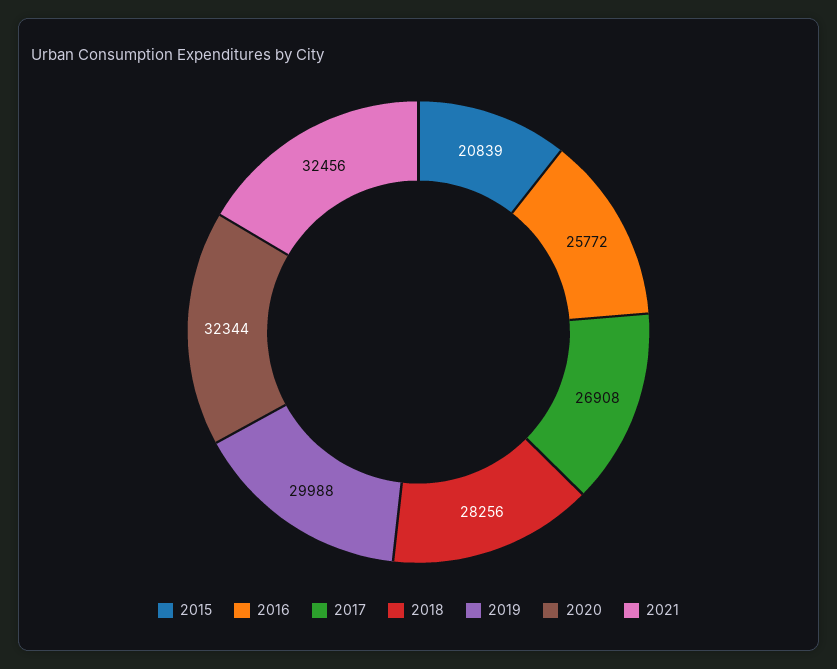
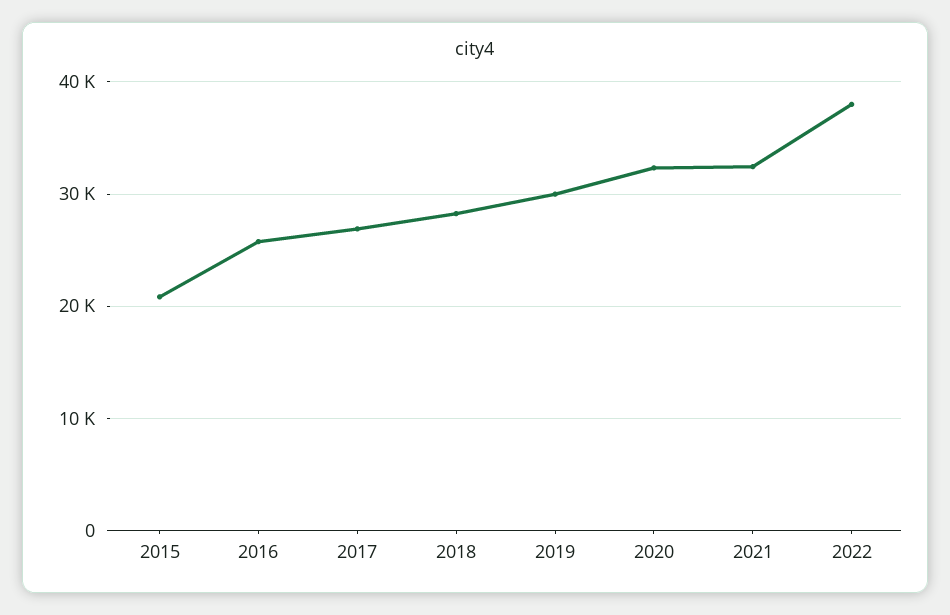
2022: none -> 38000

